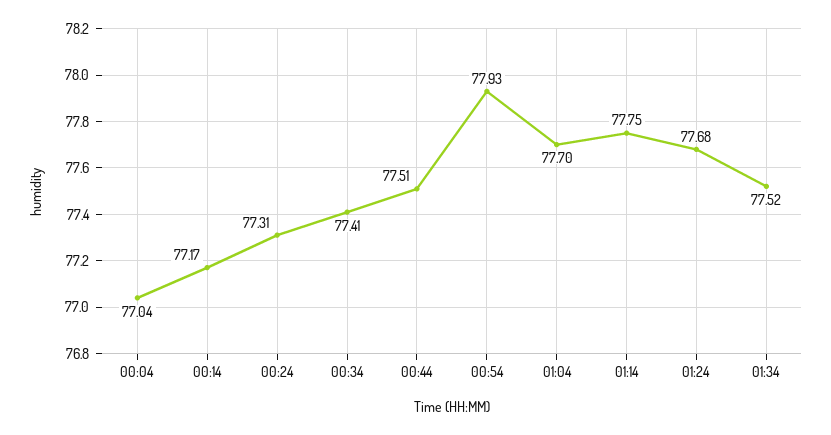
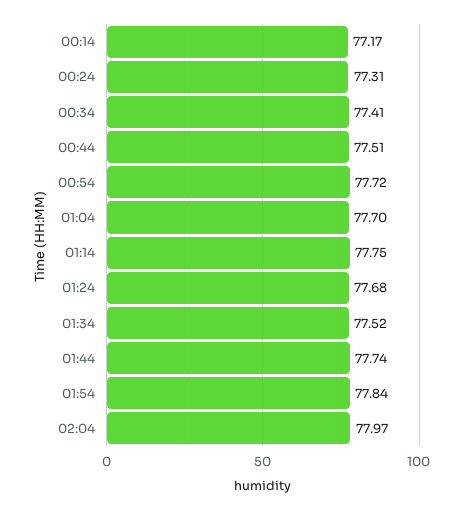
00:04: 77.04 -> none
00:54: 77.93 -> 77.72
01:44: none -> 77.74
01:54: none -> 77.84
02:04: none -> 77.97

